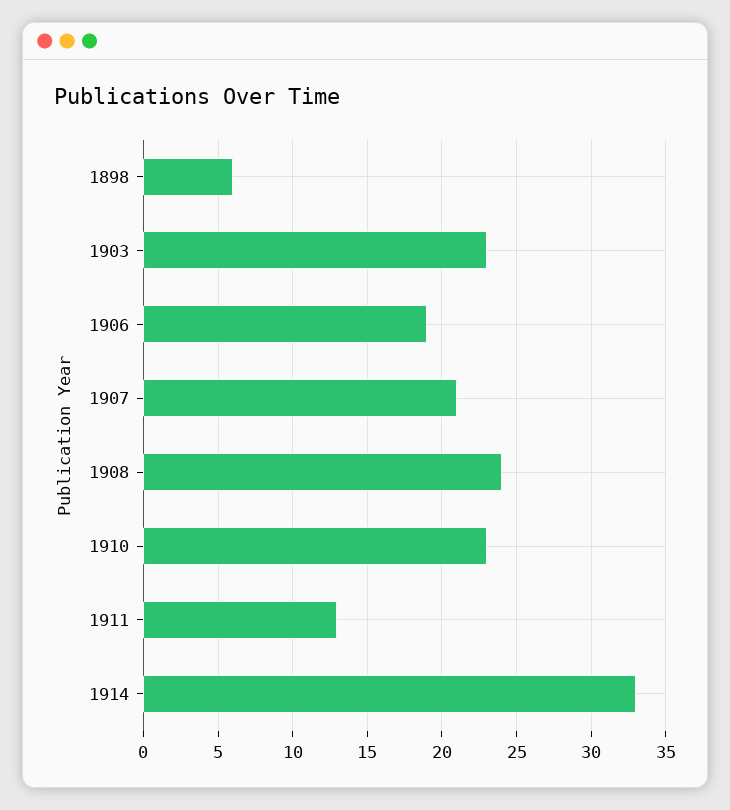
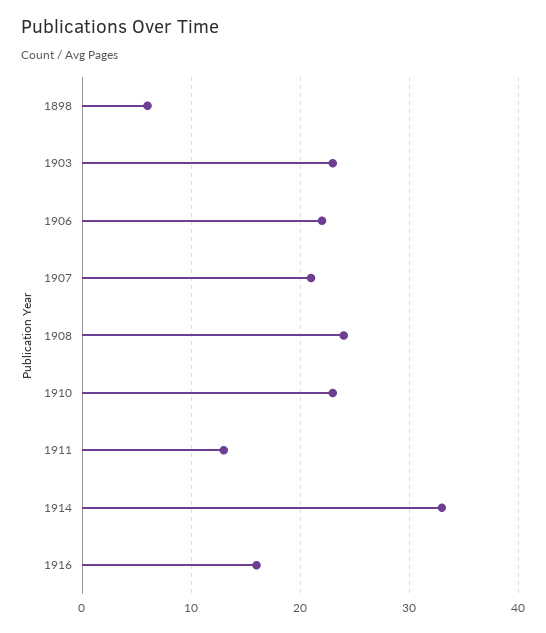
1906: 19 -> 22
1916: none -> 16

